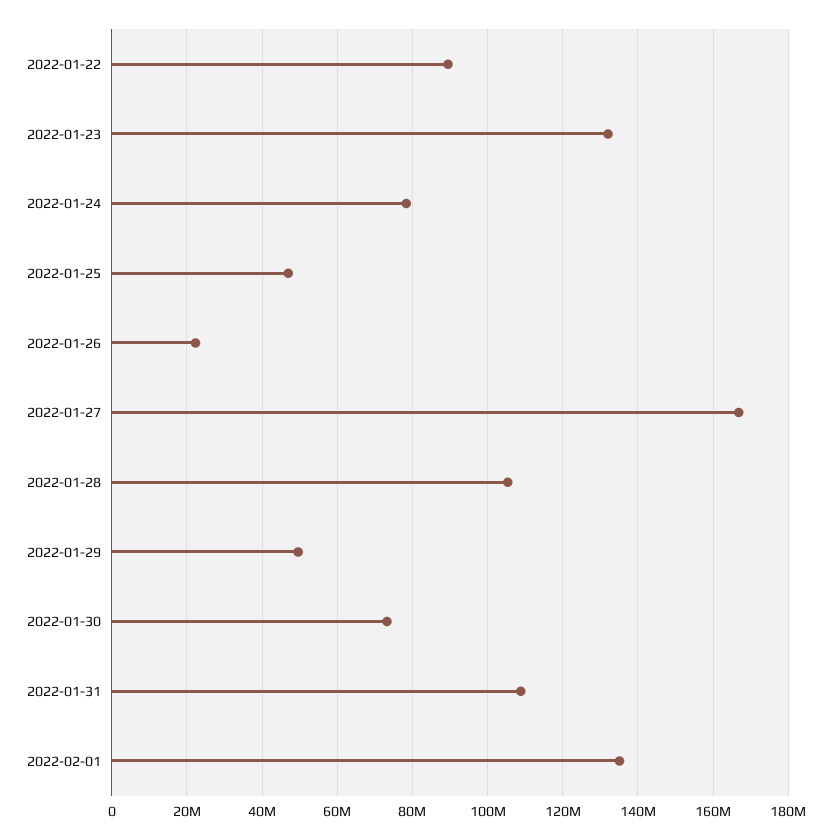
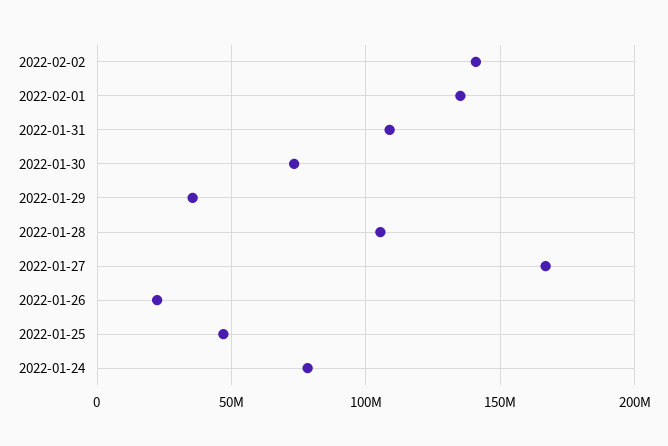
2022-01-22: 90000000 -> none
2022-01-23: 132000000 -> none
2022-01-29: 50000000 -> 35000000
2022-02-02: none -> 140000000

